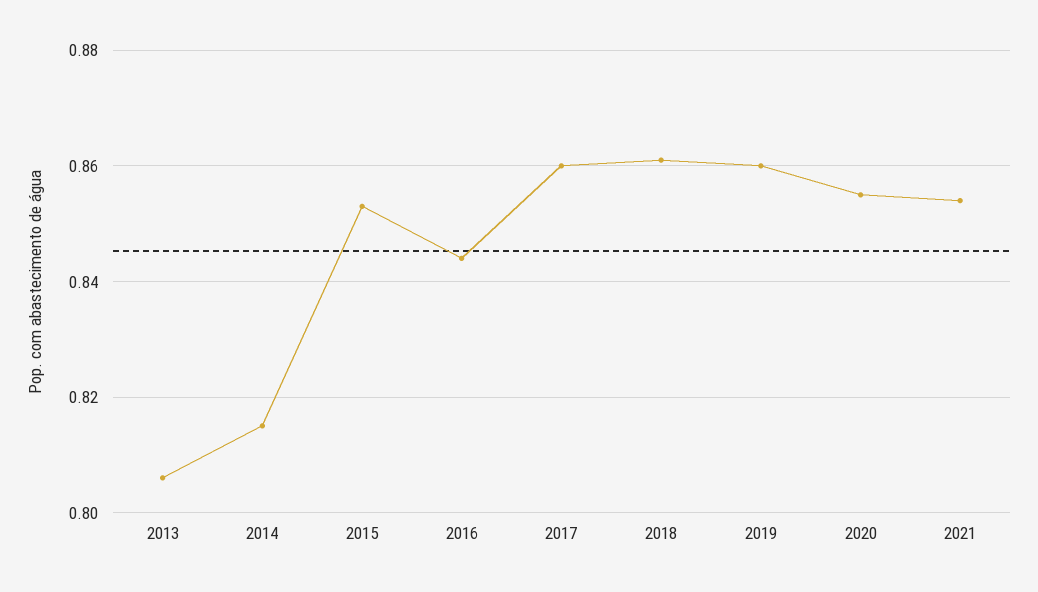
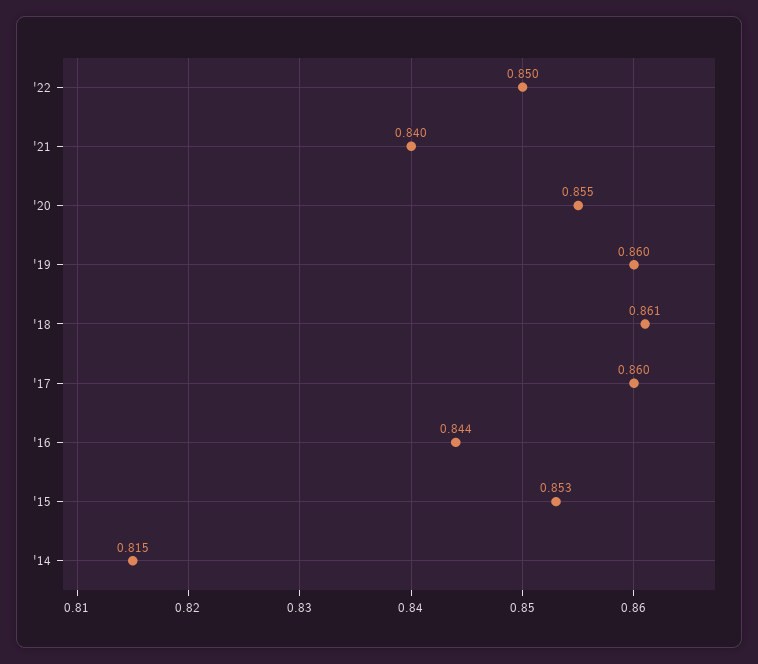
2013: 0.805 -> none
2021: 0.855 -> 0.84
'22: none -> 0.85

